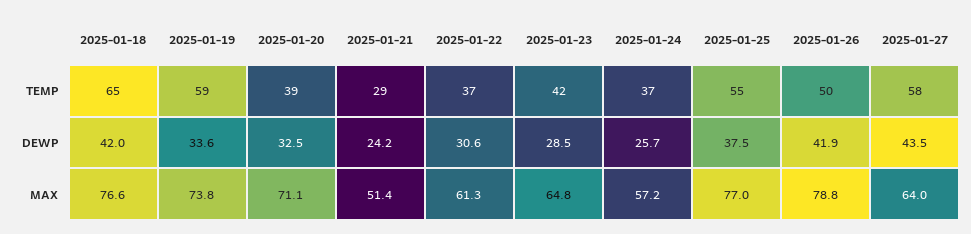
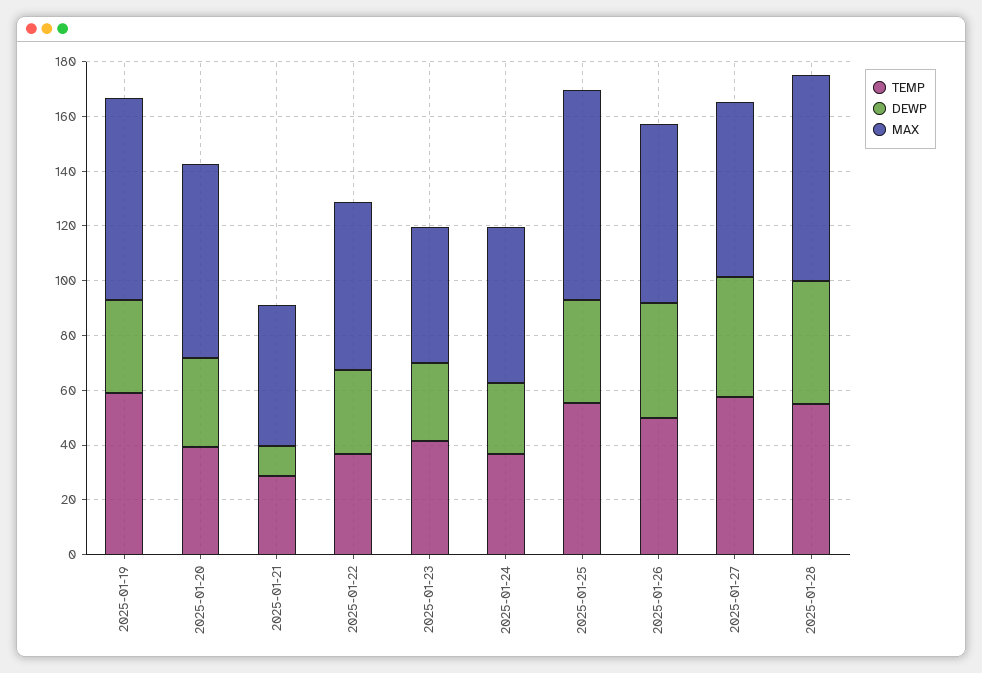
TEMP, 2025-01-18: 65 -> none
DEWP, 2025-01-18: 42 -> none
DEWP, 2025-01-21: 24.2 -> 10
MAX, 2025-01-18: 76.6 -> none
MAX, 2025-01-23: 64.8 -> 50
MAX, 2025-01-26: 78.8 -> 65
TEMP, 2025-01-28: none -> 55
DEWP, 2025-01-28: none -> 45
MAX, 2025-01-28: none -> 75

